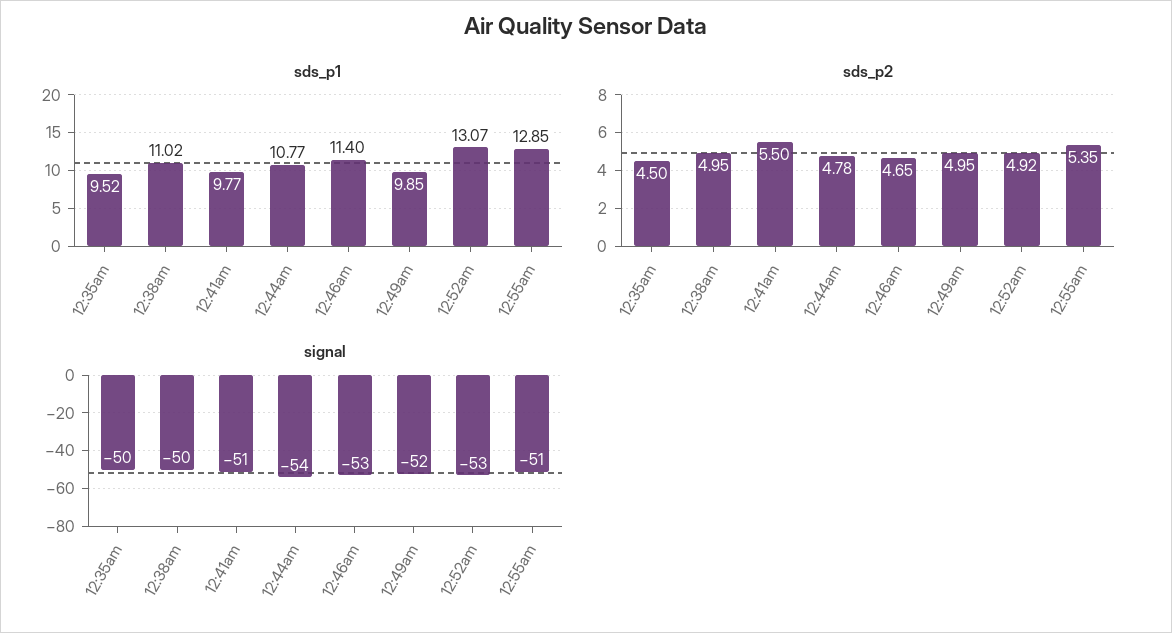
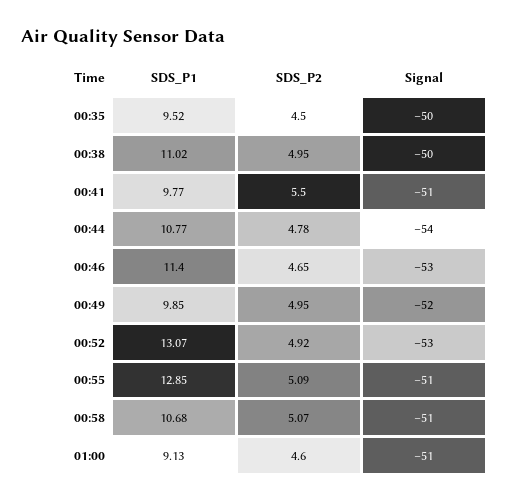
sds_p2, 12:55am: 5.35 -> 5.09
sds_p1, 00:58: none -> 10.68
sds_p2, 00:58: none -> 5.07
signal, 00:58: none -> -51
sds_p1, 01:00: none -> 9.13
sds_p2, 01:00: none -> 4.6
signal, 01:00: none -> -51

